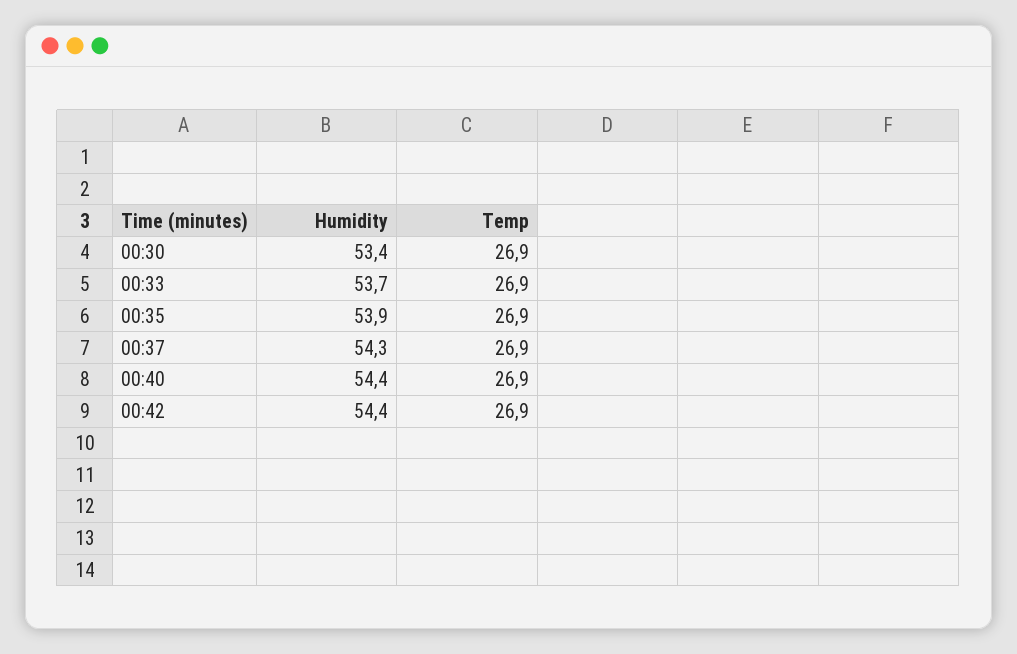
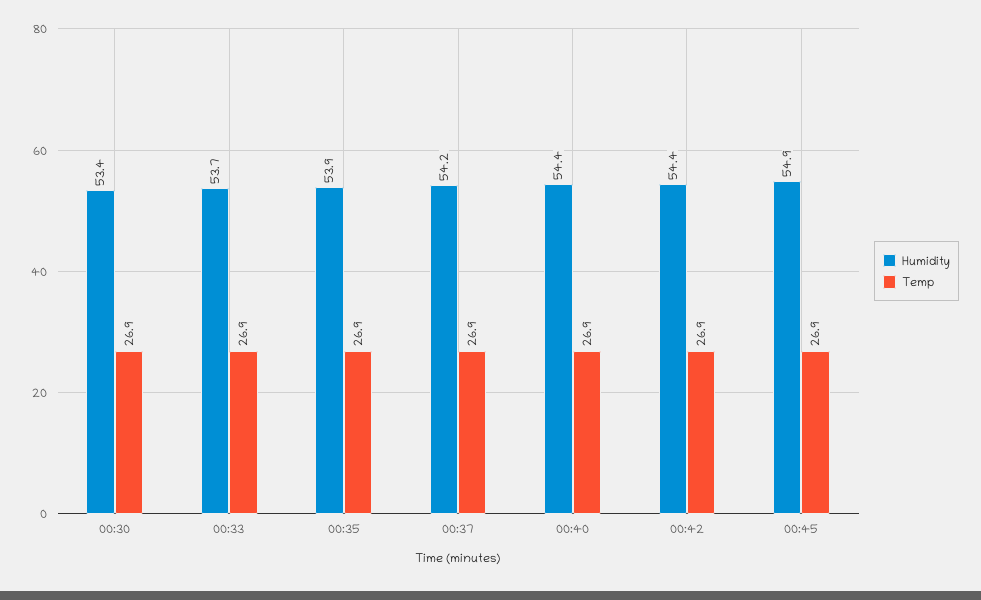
Humidity, 00:37: 54.3 -> 54.2
Humidity, 00:45: none -> 54.9
Temp, 00:45: none -> 26.9

